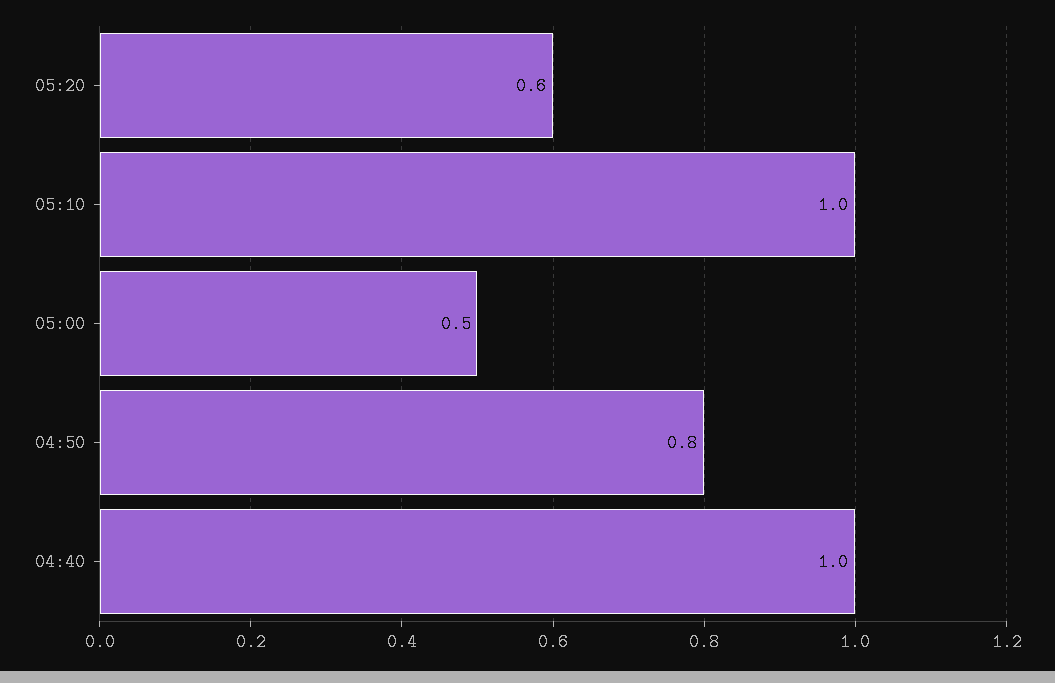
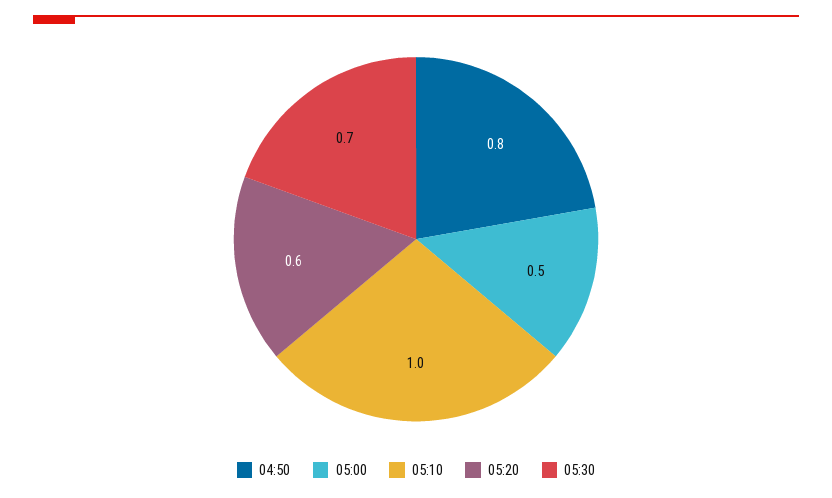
04:40: 1 -> none
05:30: none -> 0.7

